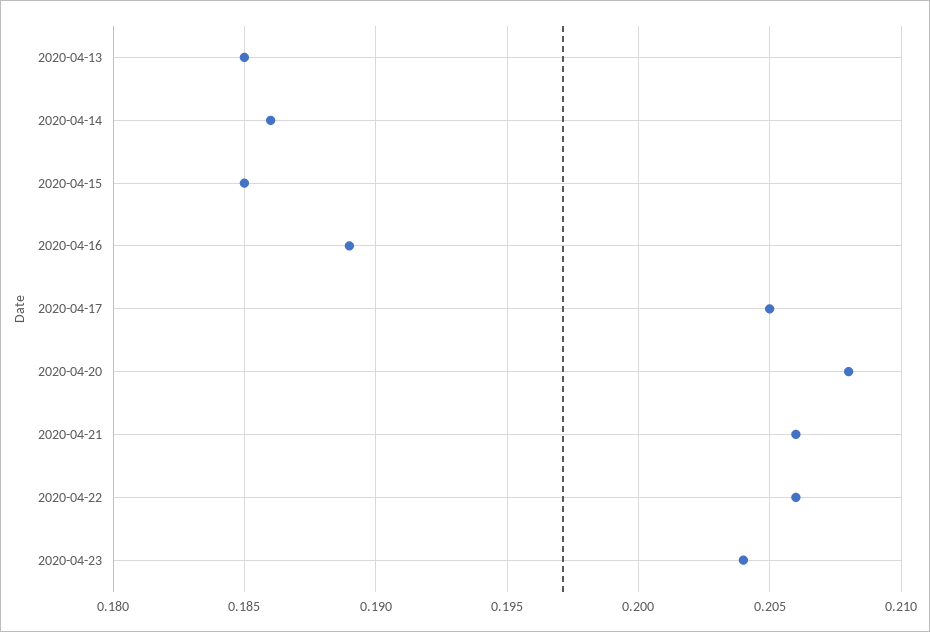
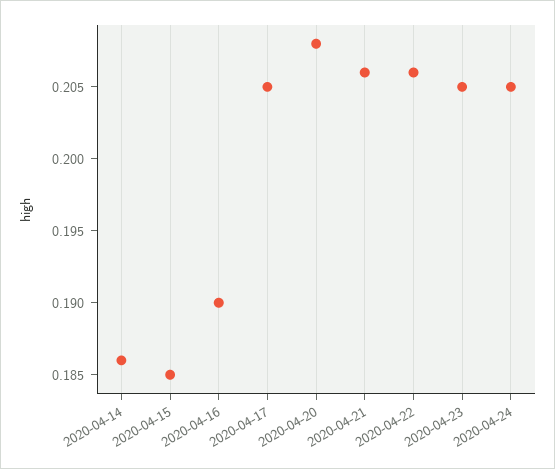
2020-04-13: 0.185 -> none
2020-04-16: 0.189 -> 0.19
2020-04-23: 0.204 -> 0.205
2020-04-24: none -> 0.205

